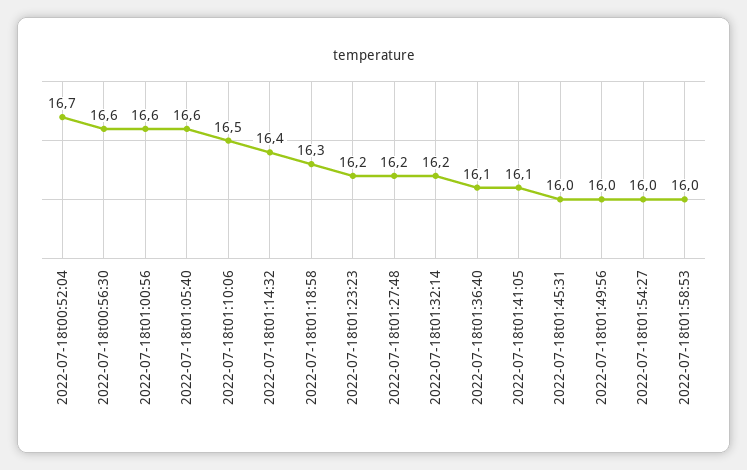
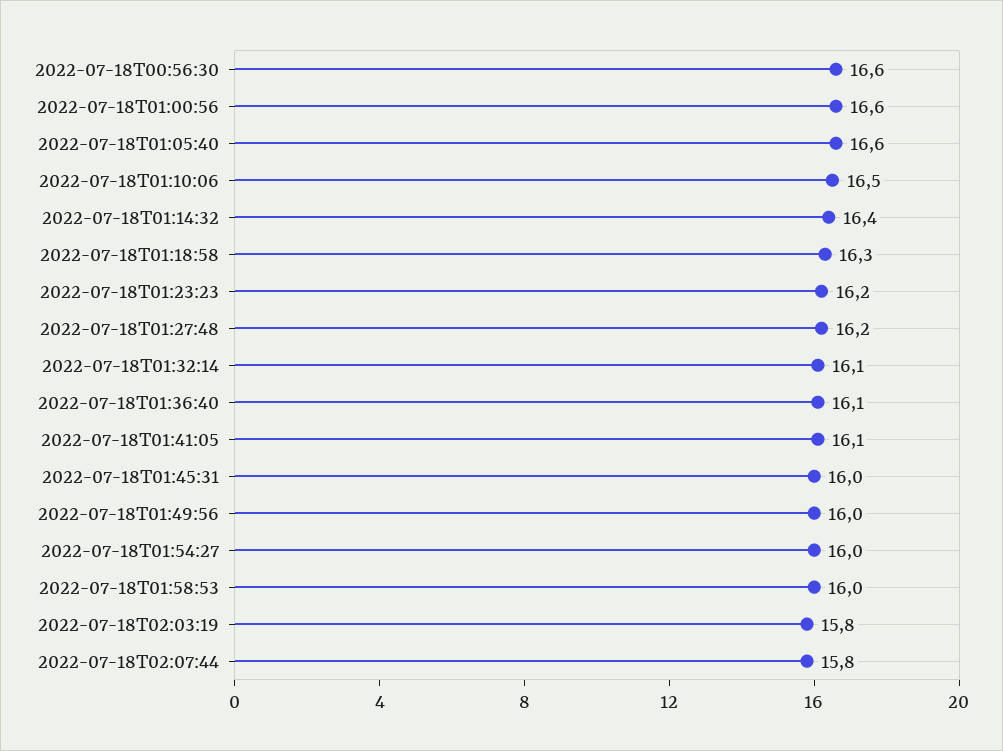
2022-07-18t00:52:04: 16.7 -> none
2022-07-18t01:32:14: 16.2 -> 16.1
2022-07-18T02:03:19: none -> 15.8
2022-07-18T02:07:44: none -> 15.8

